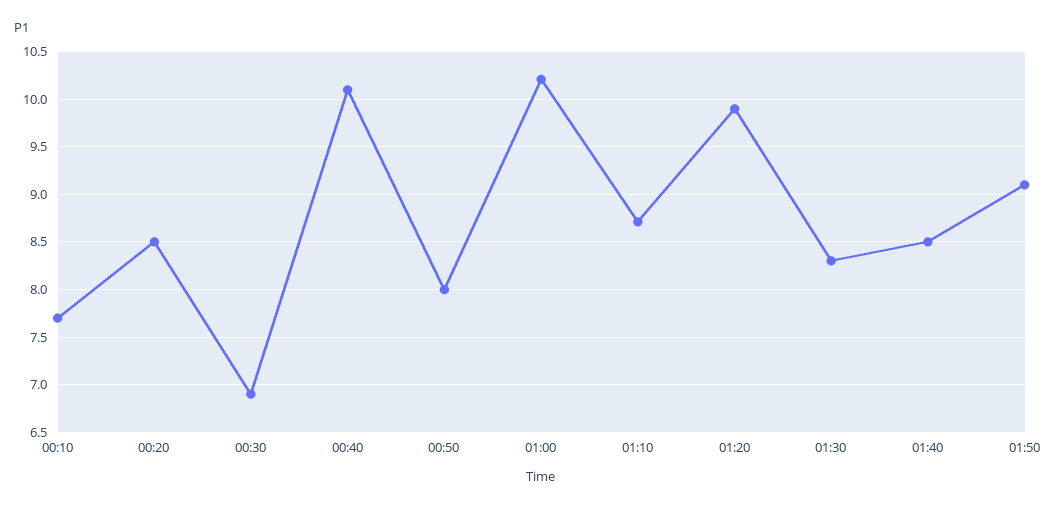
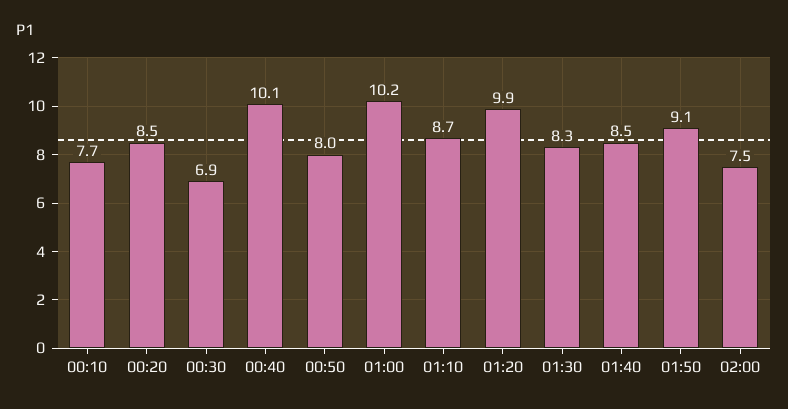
02:00: none -> 7.5

